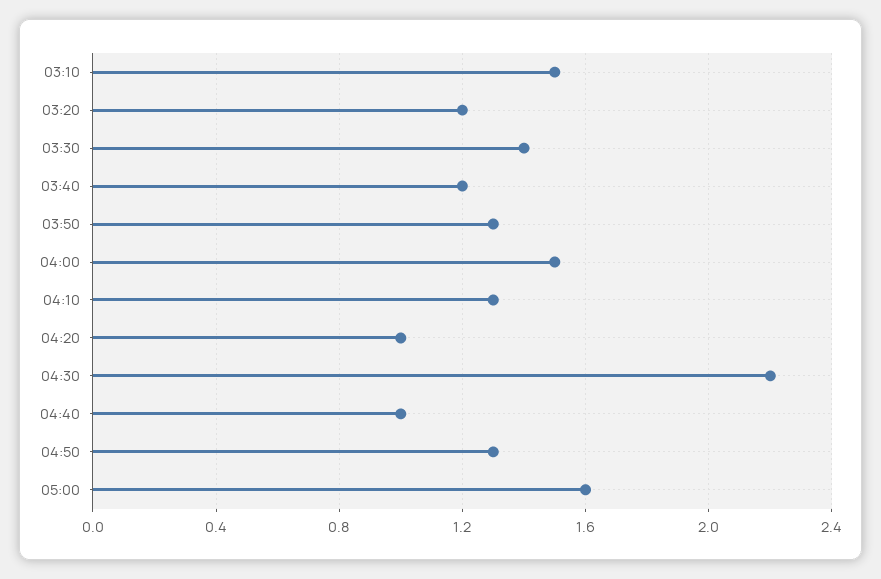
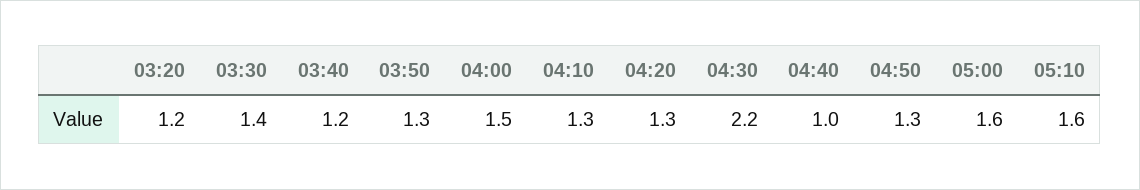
03:10: 1.5 -> none
04:20: 1 -> 1.3
05:10: none -> 1.6

